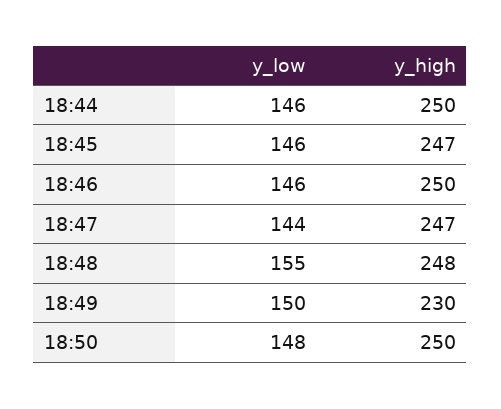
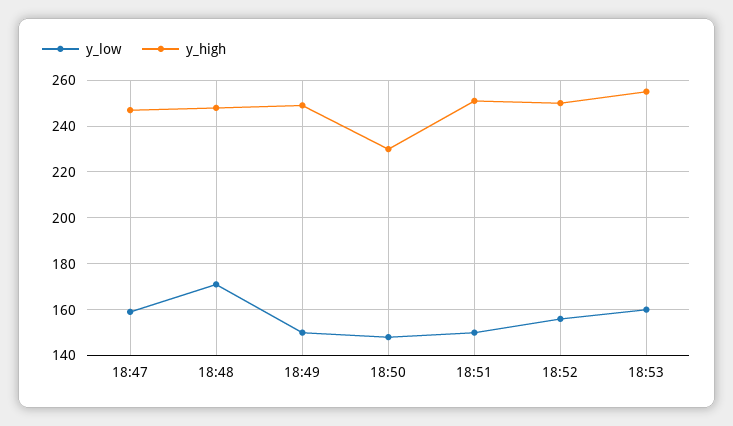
y_low, 18:44: 146 -> none
y_high, 18:44: 250 -> none
y_low, 18:45: 146 -> none
y_high, 18:45: 247 -> none
y_low, 18:46: 146 -> none
y_high, 18:46: 250 -> none
y_low, 18:47: 144 -> 160
y_low, 18:48: 155 -> 170
y_high, 18:49: 230 -> 250
y_high, 18:50: 250 -> 230
y_low, 18:51: none -> 150
y_high, 18:51: none -> 250
y_low, 18:52: none -> 155
y_high, 18:52: none -> 250
y_low, 18:53: none -> 160
y_high, 18:53: none -> 255

